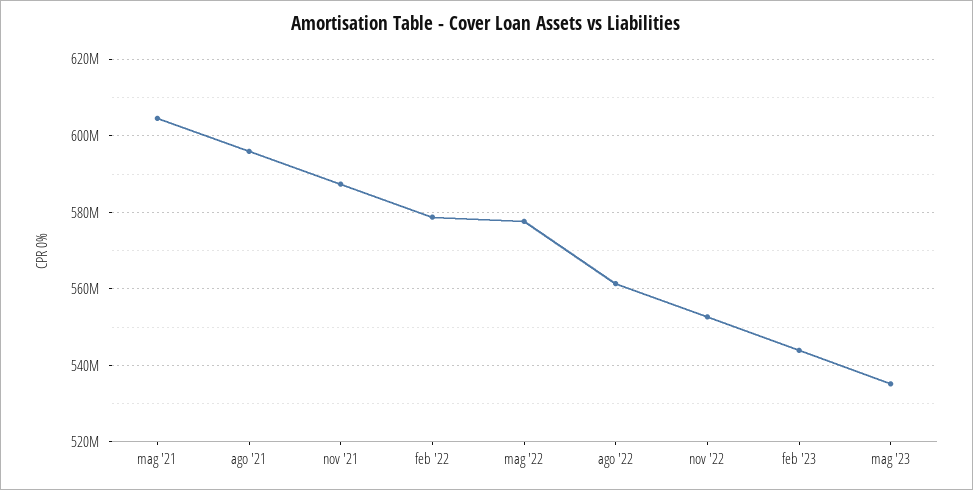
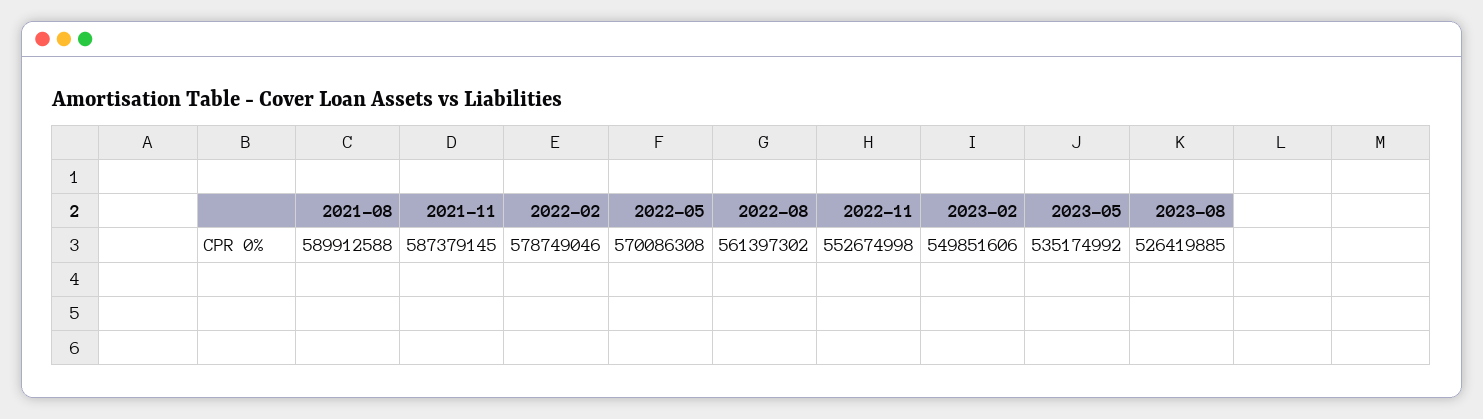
mag '21: 604000000 -> none
ago '21: 596000000 -> 589912588
mag '22: 578000000 -> 570086308
feb '23: 544000000 -> 549851606
2023-08: none -> 526419885

